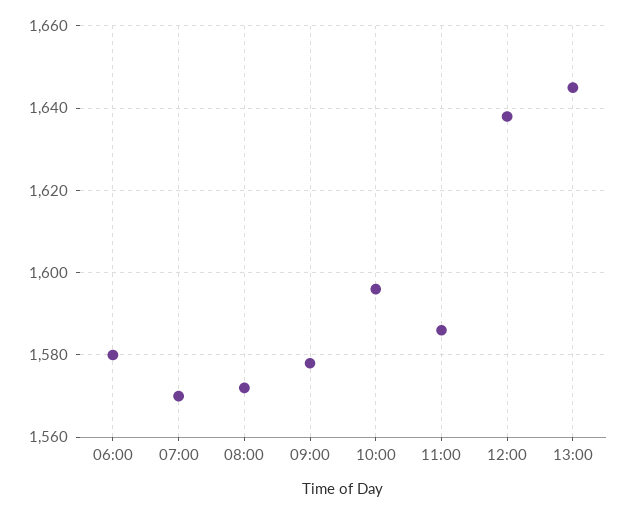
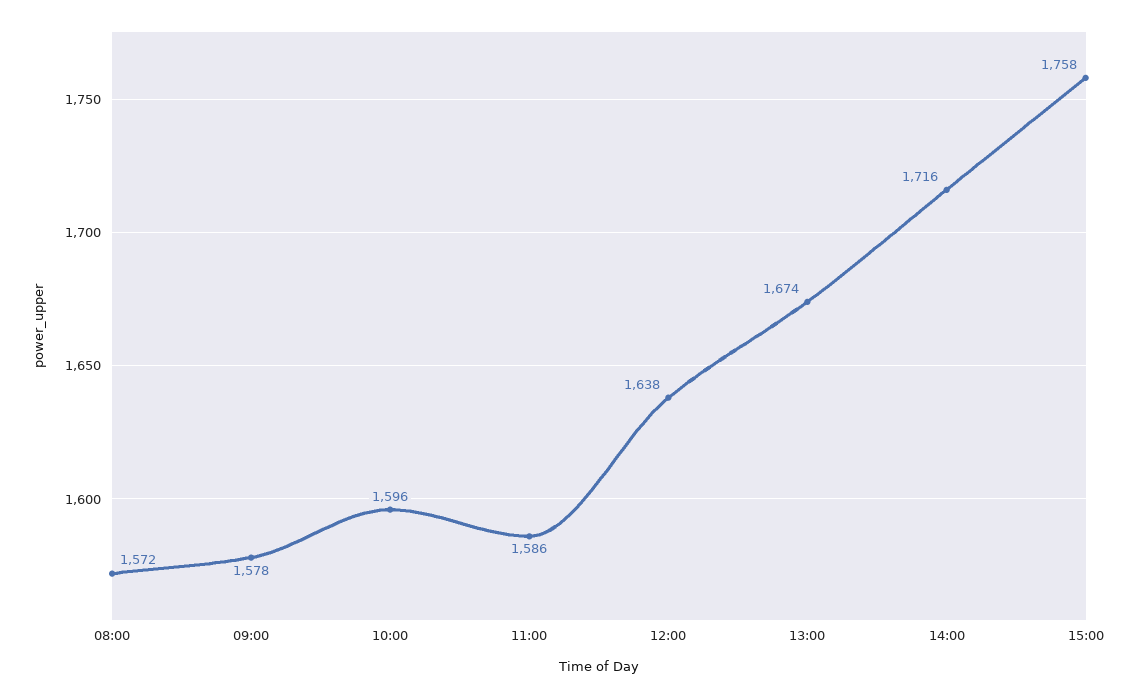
06:00: 1580 -> none
07:00: 1570 -> none
13:00: 1645 -> 1674
14:00: none -> 1716
15:00: none -> 1758

